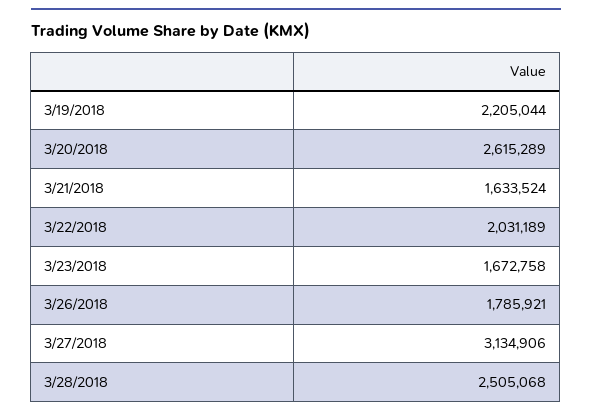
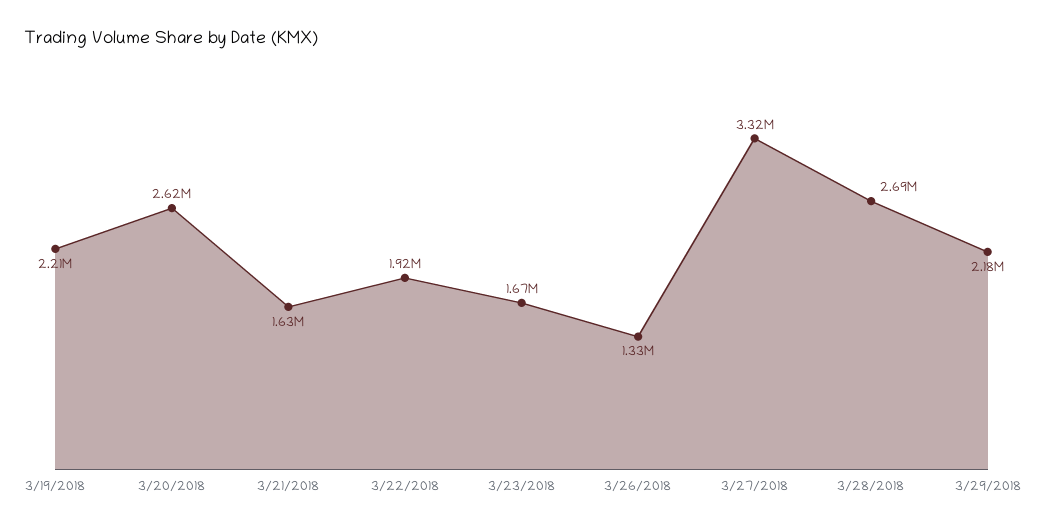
3/22/2018: 2031189 -> 1920000
3/26/2018: 1785921 -> 1330000
3/27/2018: 3134906 -> 3320000
3/28/2018: 2505068 -> 2690000
3/29/2018: none -> 2180000

